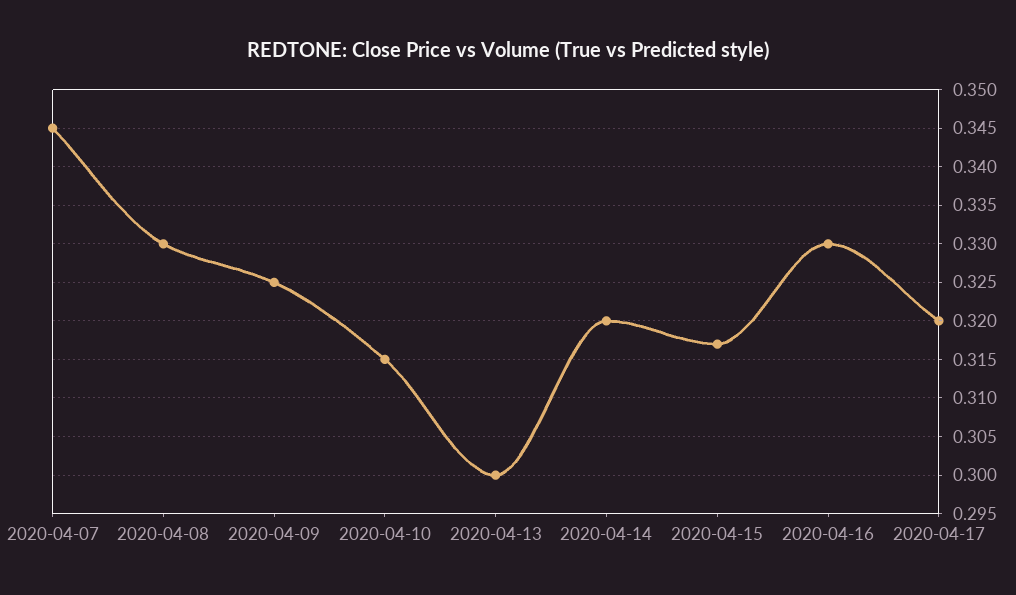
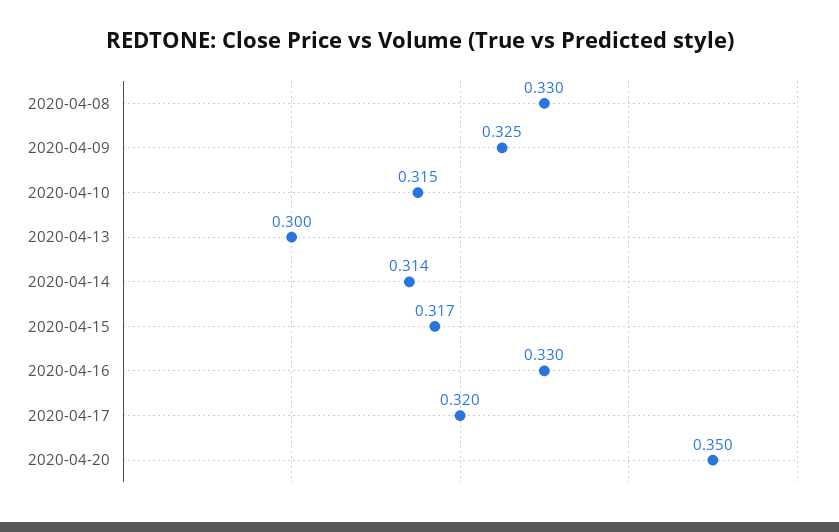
2020-04-07: 0.345 -> none
2020-04-14: 0.32 -> 0.314
2020-04-20: none -> 0.35

